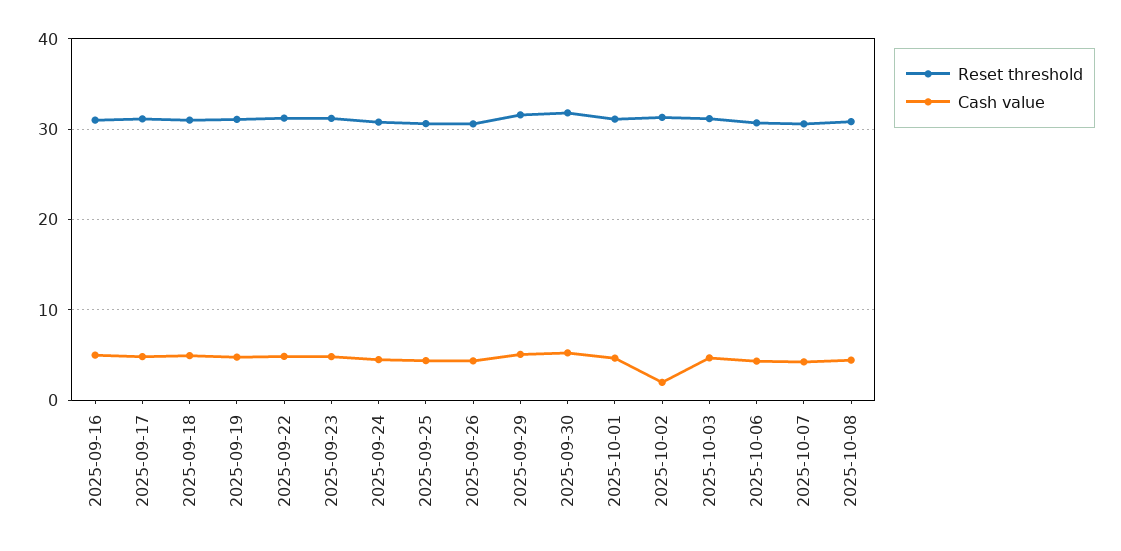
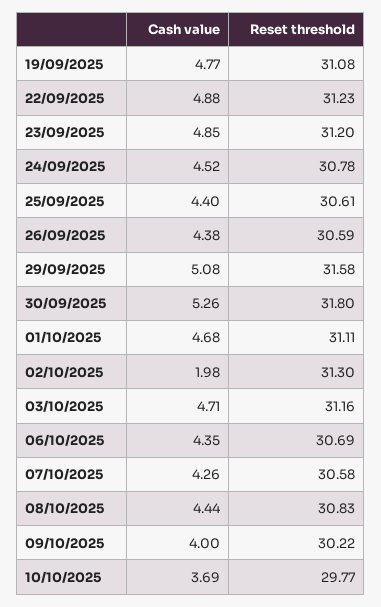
Reset threshold, 2025-09-16: 31 -> none
Cash value, 2025-09-16: 5 -> none
Reset threshold, 2025-09-17: 31 -> none
Cash value, 2025-09-17: 5 -> none
Reset threshold, 2025-09-18: 31 -> none
Cash value, 2025-09-18: 5 -> none
Cash value, 09/10/2025: none -> 4
Reset threshold, 09/10/2025: none -> 30.22
Cash value, 10/10/2025: none -> 3.69
Reset threshold, 10/10/2025: none -> 29.77

